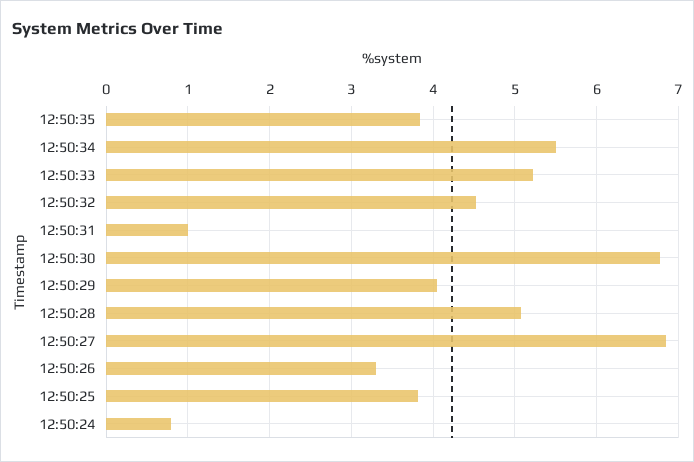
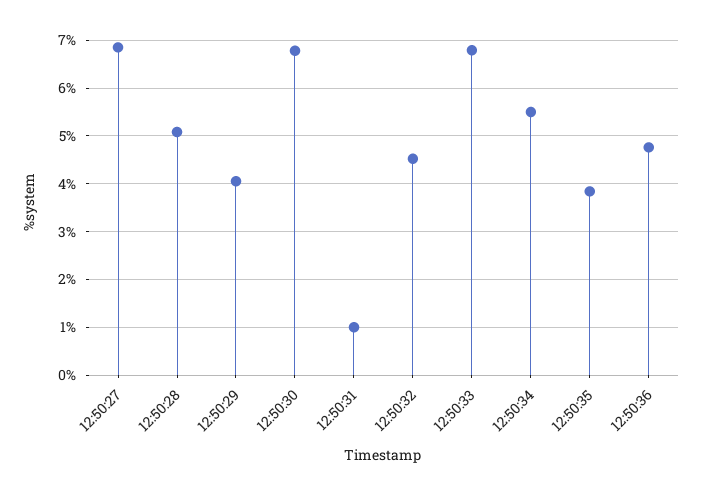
12:50:33: 5.2 -> 6.8
12:50:26: 3.3 -> none
12:50:25: 3.8 -> none
12:50:24: 0.8 -> none
12:50:36: none -> 4.8

